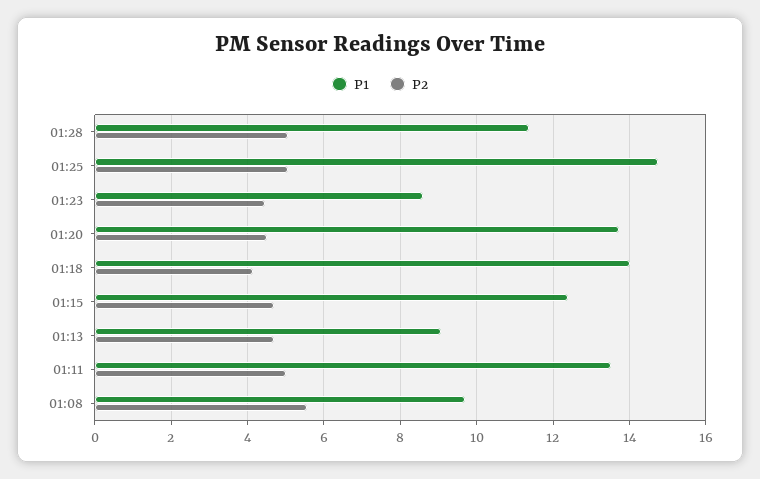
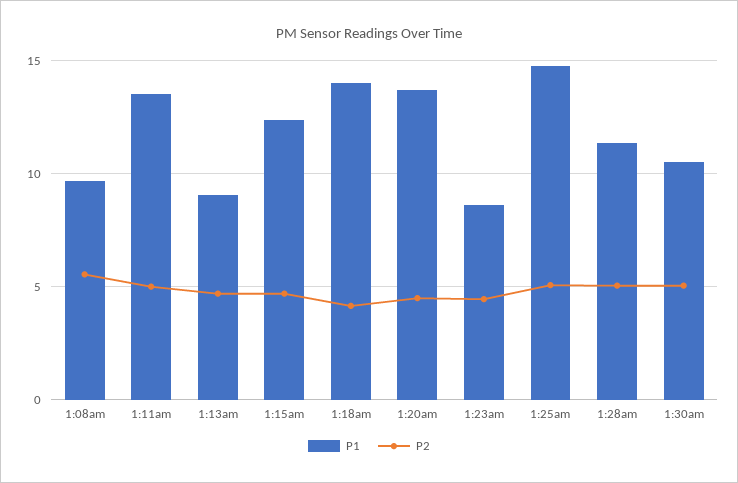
P1, 1:30am: none -> 10.5
P2, 1:30am: none -> 5

